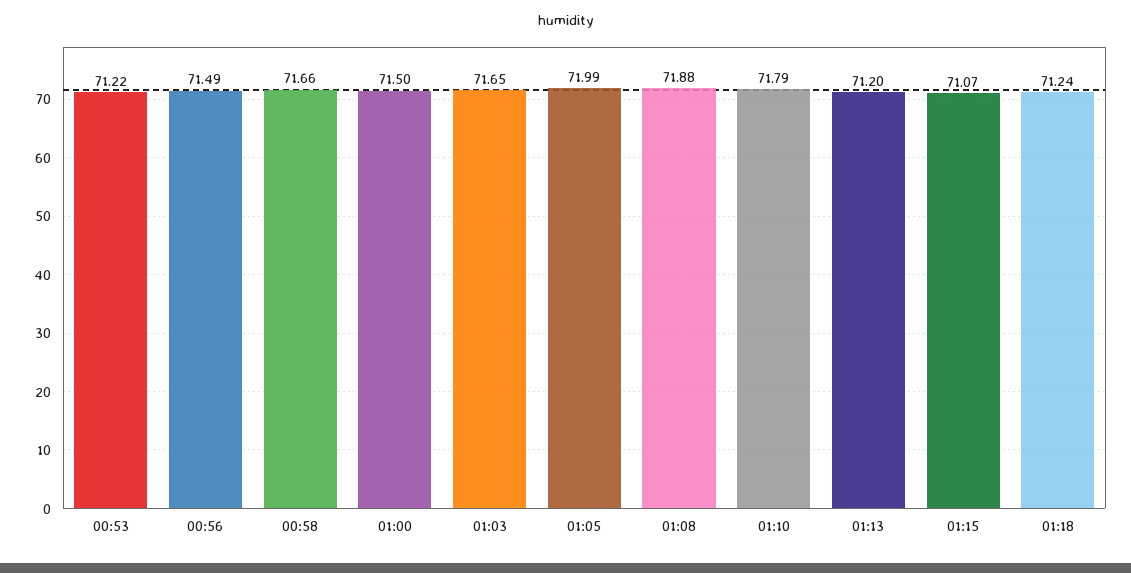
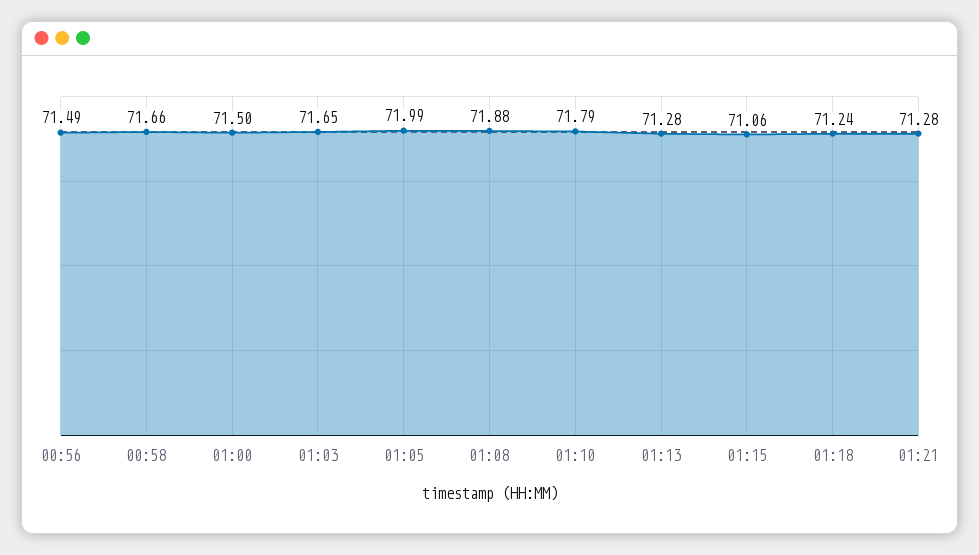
00:53: 71.22 -> none
01:13: 71.2 -> 71.28
01:15: 71.07 -> 71.06
01:21: none -> 71.28

